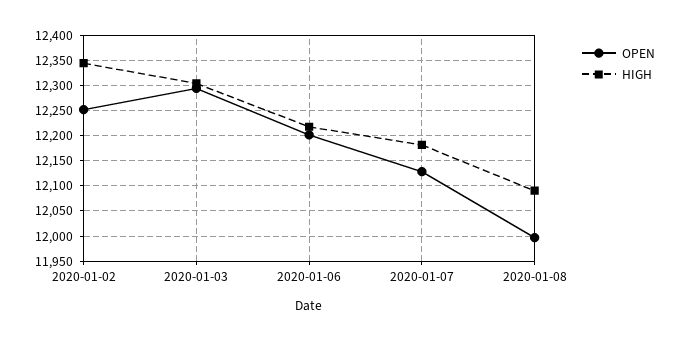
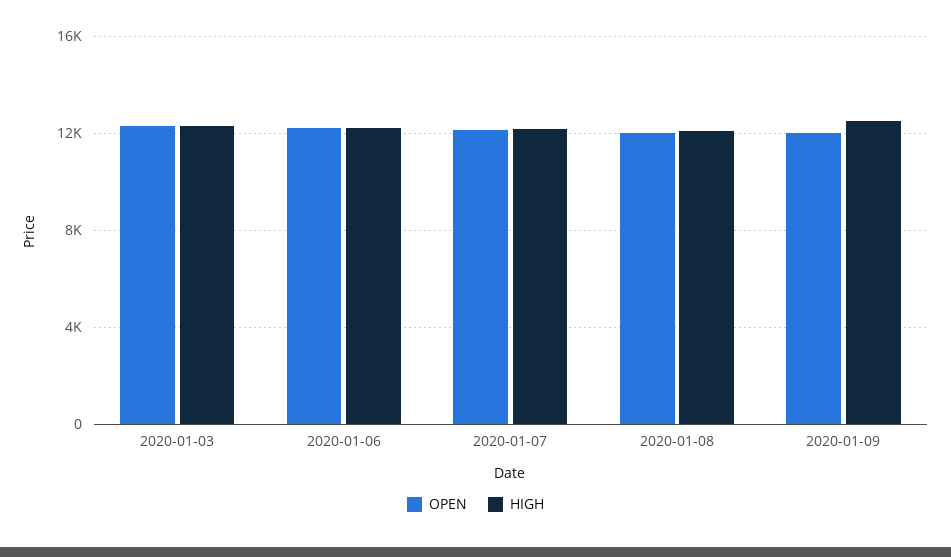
OPEN, 2020-01-02: 12250 -> none
HIGH, 2020-01-02: 12350 -> none
OPEN, 2020-01-09: none -> 12000
HIGH, 2020-01-09: none -> 12500

